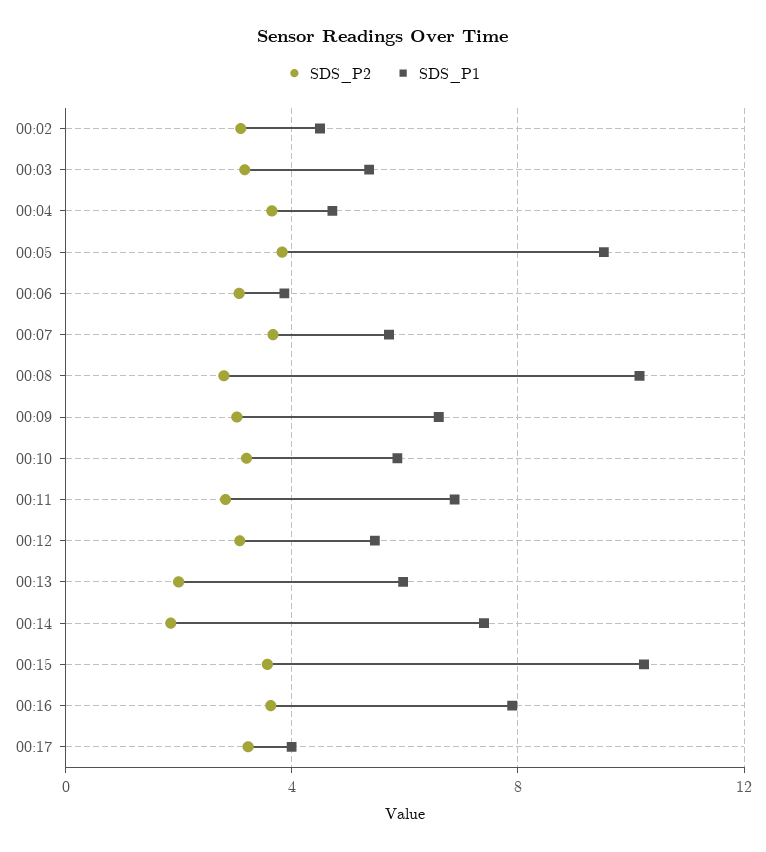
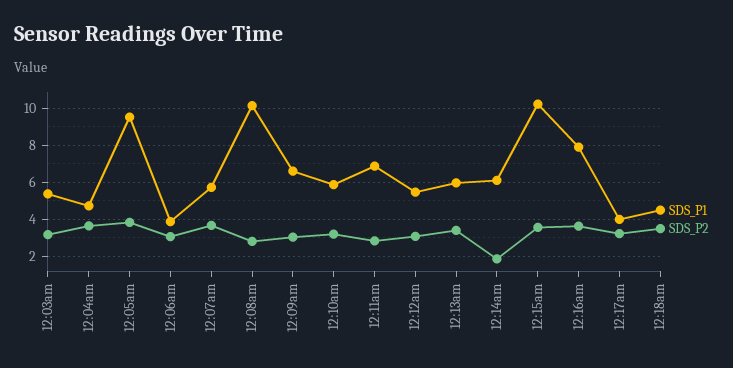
SDS_P2, 00:02: 3 -> none
SDS_P1, 00:02: 4.5 -> none
SDS_P2, 00:13: 2 -> 3.5
SDS_P1, 00:14: 7.5 -> 6
SDS_P1, 12:18am: none -> 4.5
SDS_P2, 12:18am: none -> 3.5

